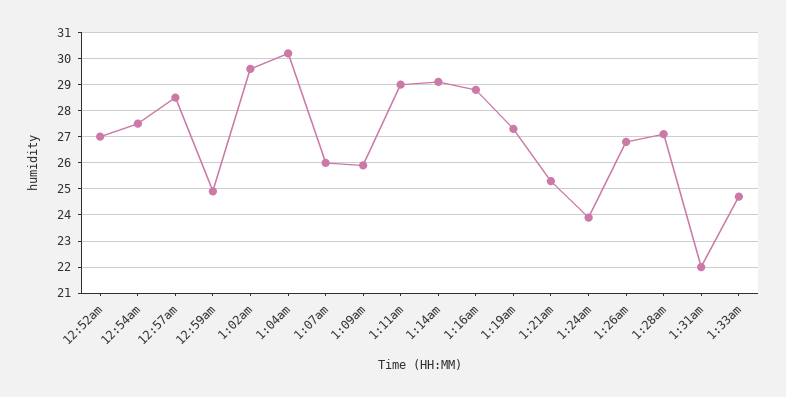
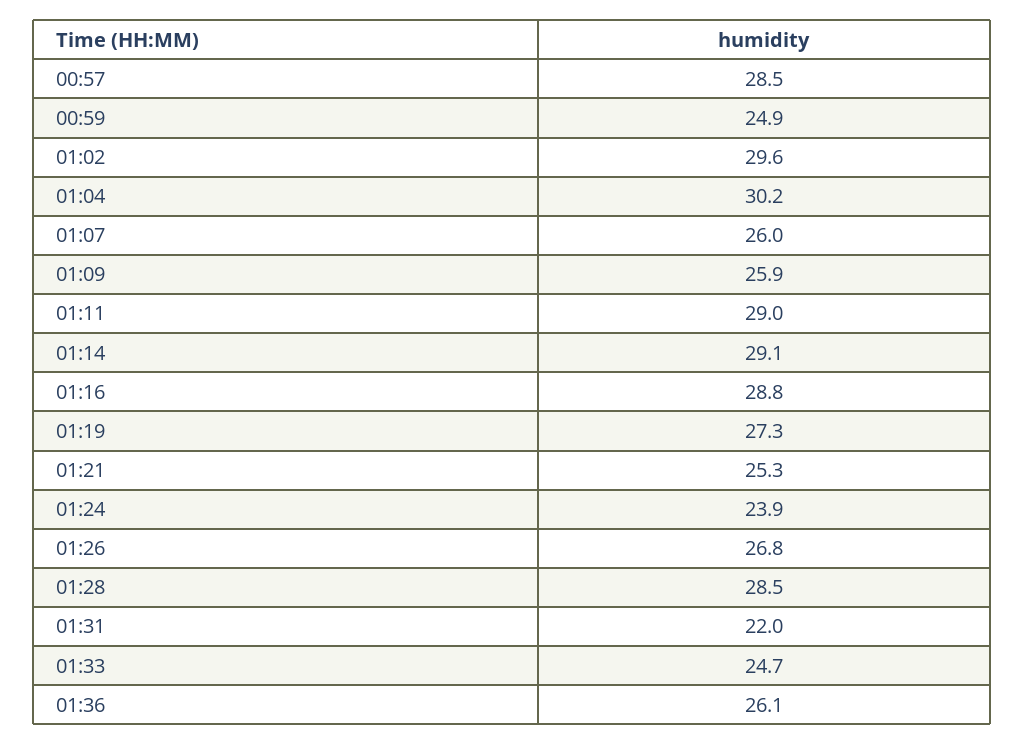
12:52am: 27 -> none
12:54am: 27.5 -> none
1:28am: 27 -> 28.5
01:36: none -> 26.1

